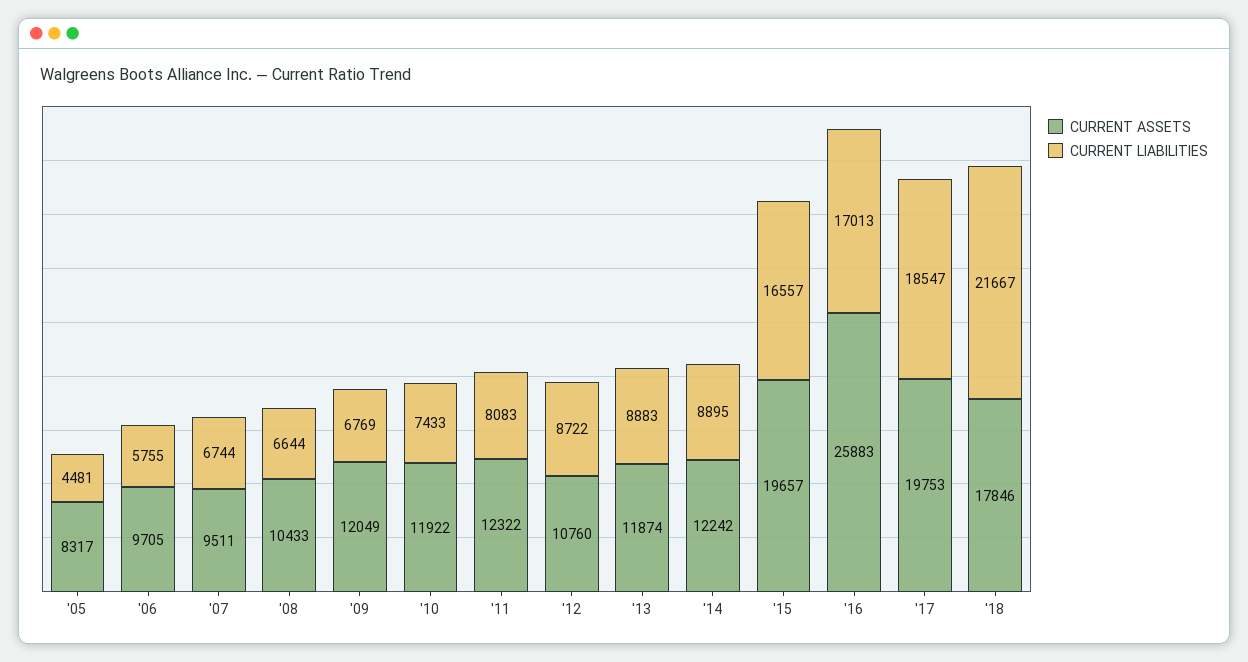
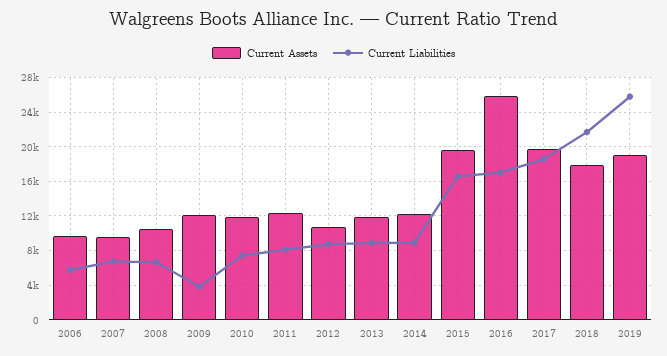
CURRENT ASSETS, '05: 8317 -> none
CURRENT LIABILITIES, '05: 4481 -> none
CURRENT LIABILITIES, '09: 6769 -> 4000
CURRENT ASSETS, 2019: none -> 19000
CURRENT LIABILITIES, 2019: none -> 26000

